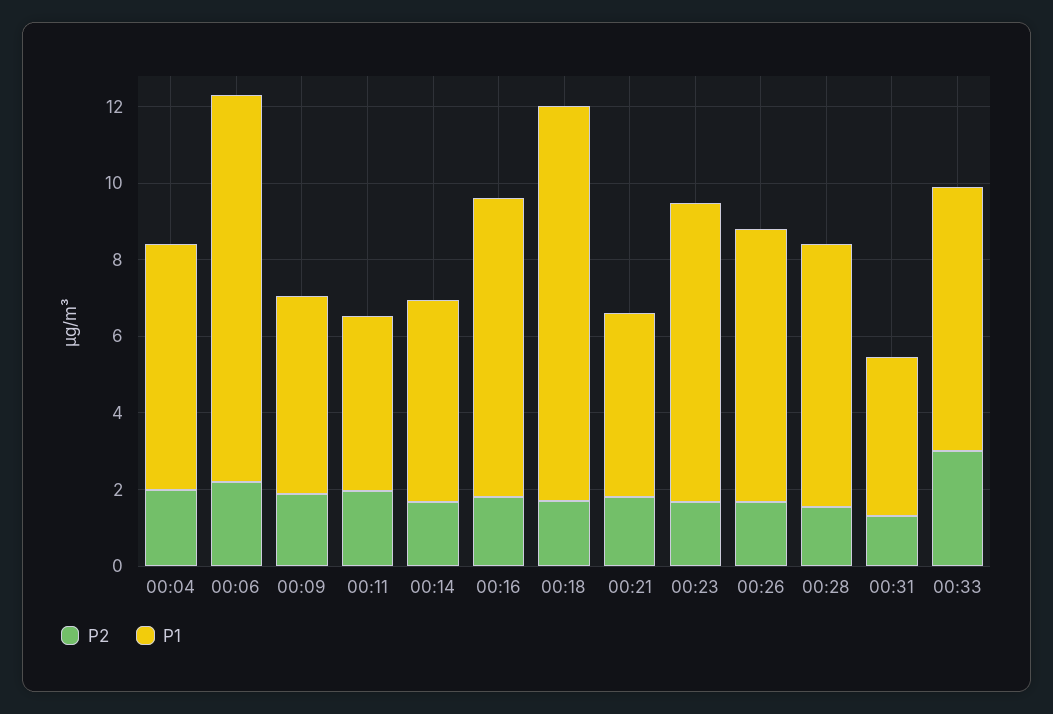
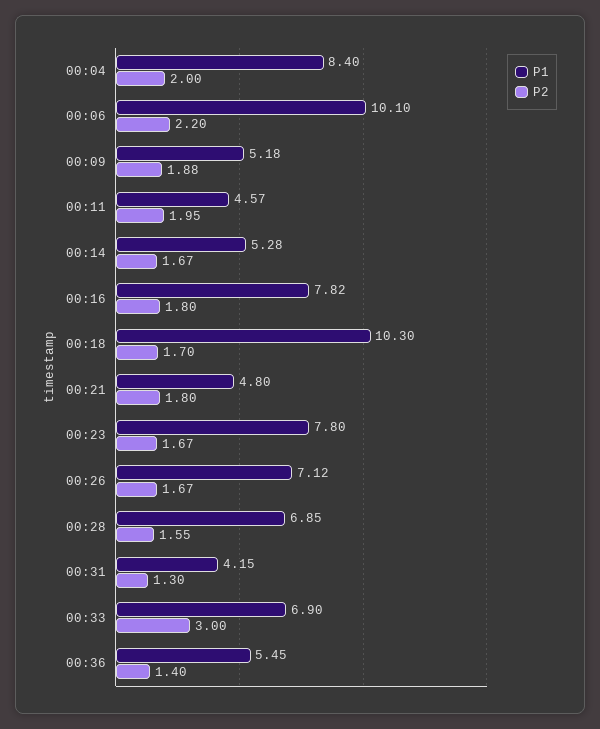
P1, 00:04: 6.5 -> 8.4
P1, 00:36: none -> 5.45
P2, 00:36: none -> 1.4

